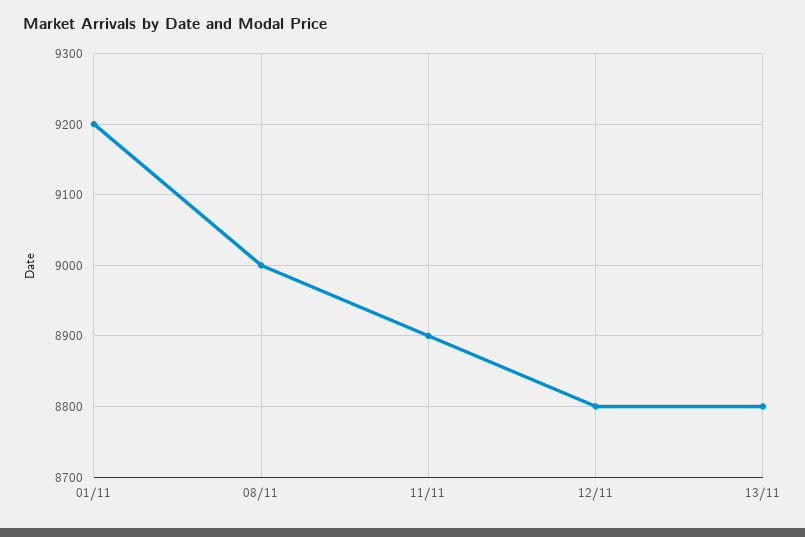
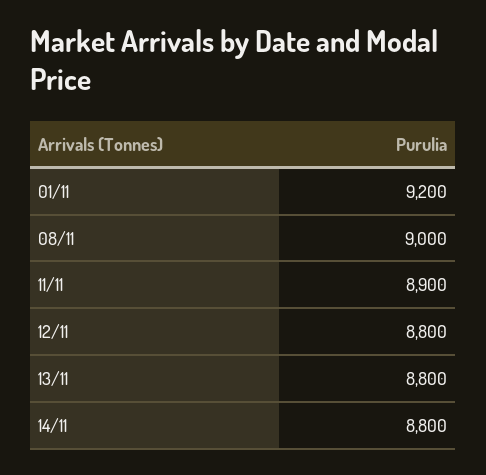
14/11: none -> 8800

